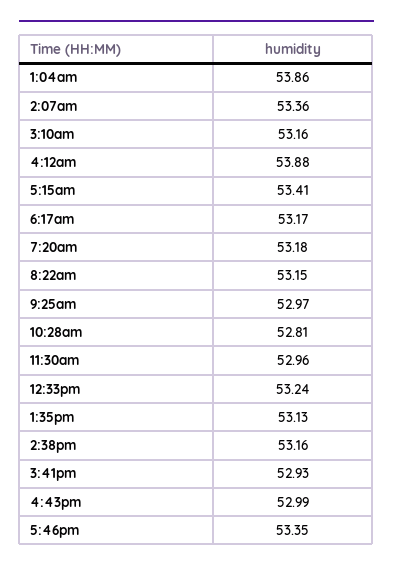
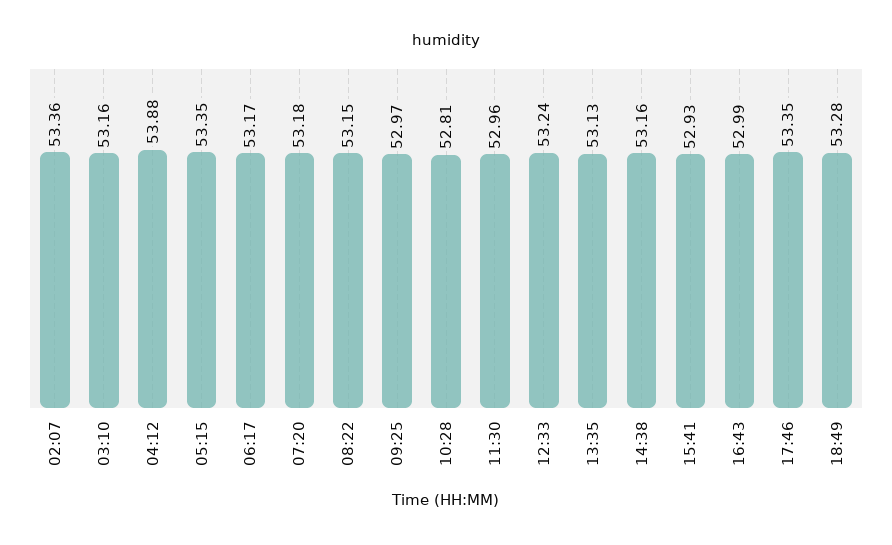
1:04am: 53.86 -> none
5:15am: 53.41 -> 53.35
18:49: none -> 53.28

